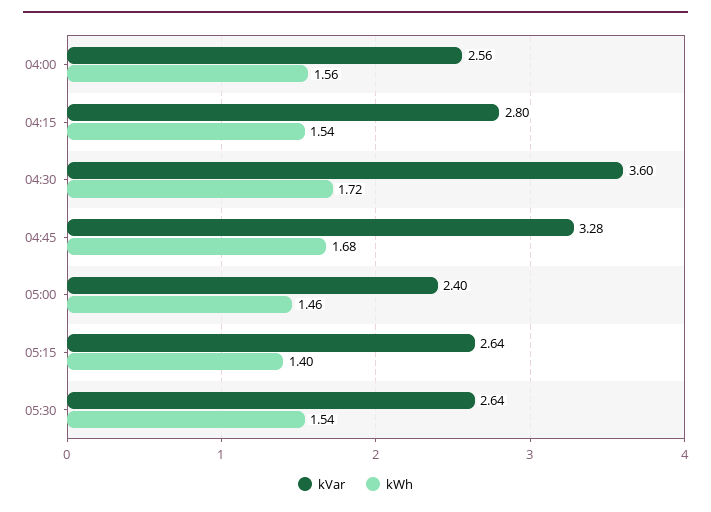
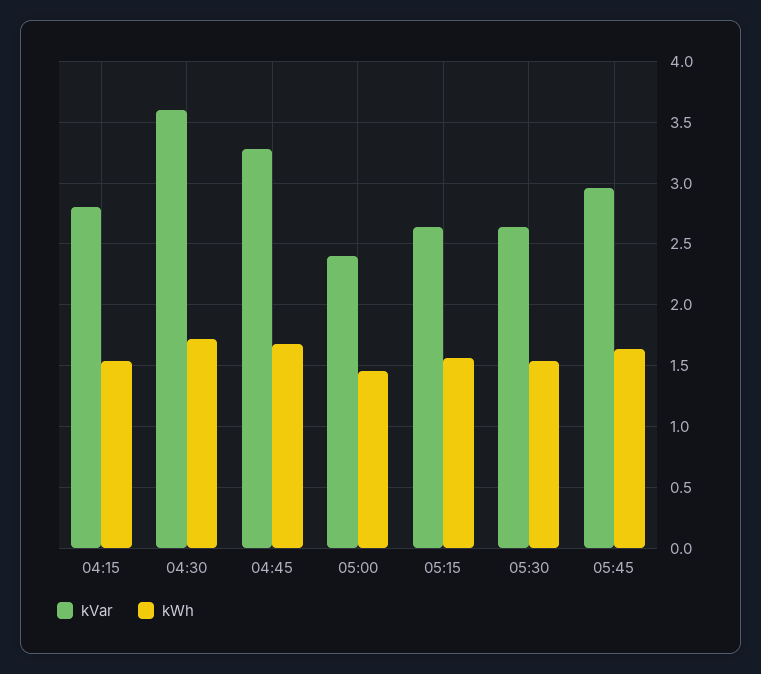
kVar, 04:00: 2.56 -> none
kWh, 04:00: 1.56 -> none
kWh, 05:15: 1.4 -> 1.55
kVar, 05:45: none -> 2.95
kWh, 05:45: none -> 1.65

